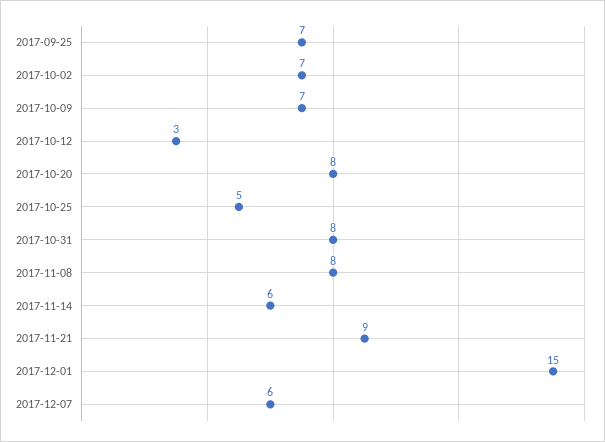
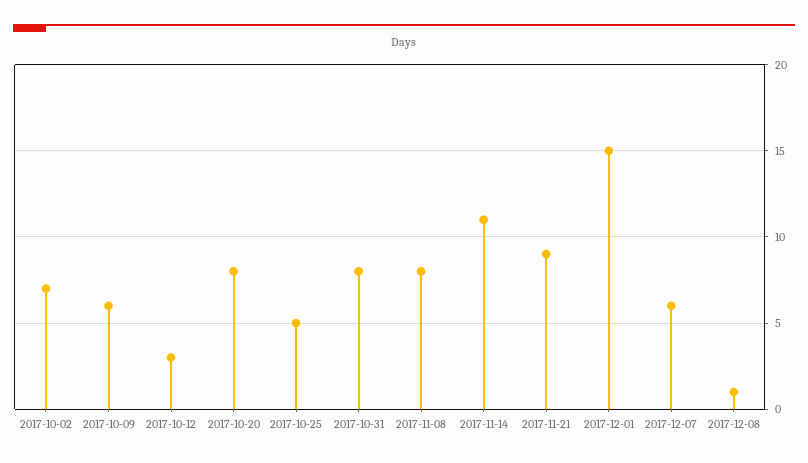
2017-09-25: 7 -> none
2017-10-09: 7 -> 6
2017-11-14: 6 -> 11
2017-12-08: none -> 1

